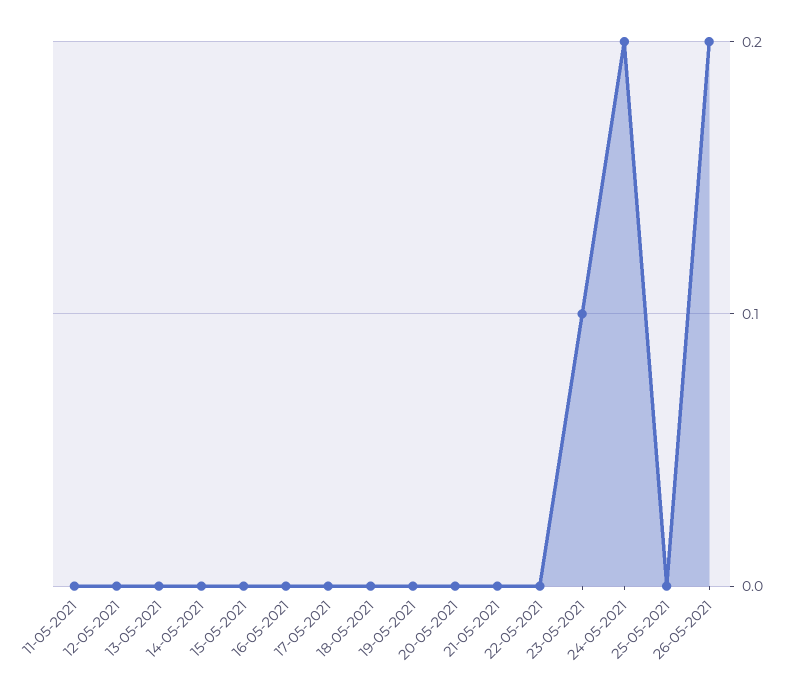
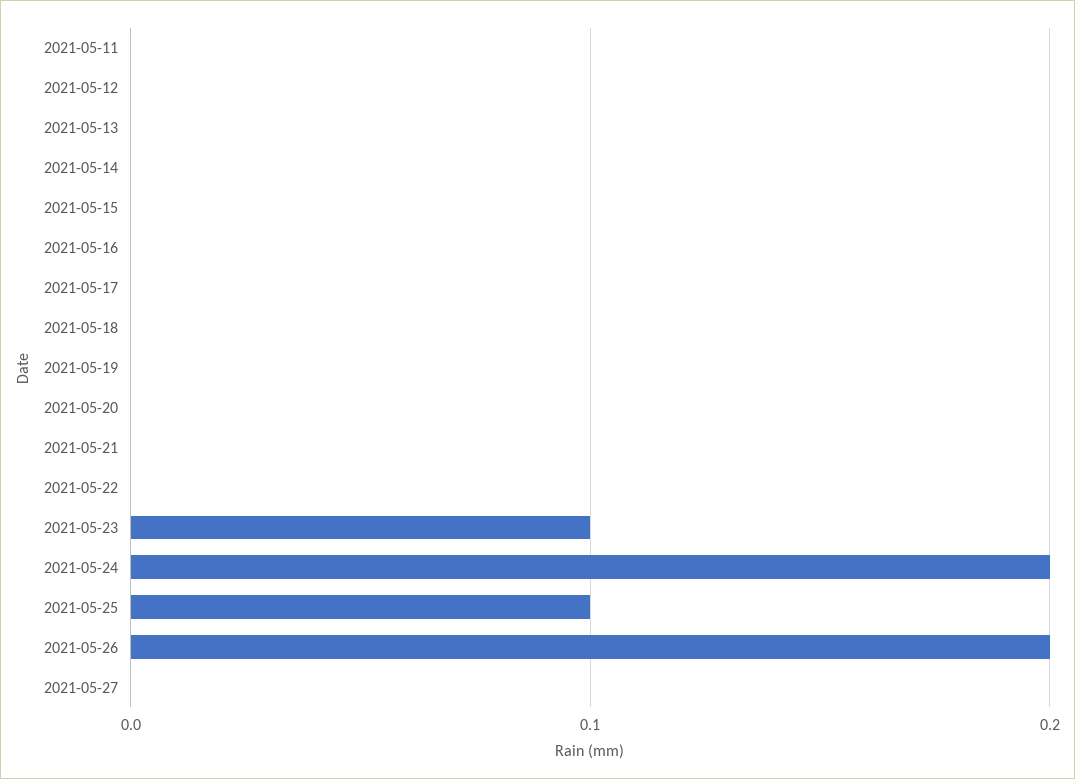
25-05-2021: 0 -> 0.1
2021-05-27: none -> 0

